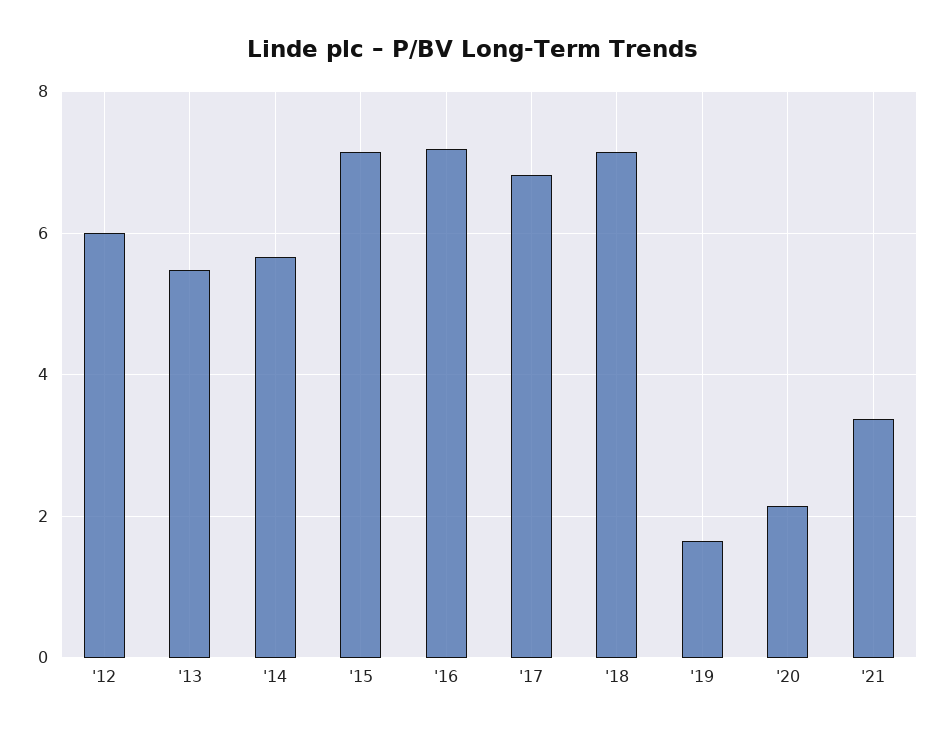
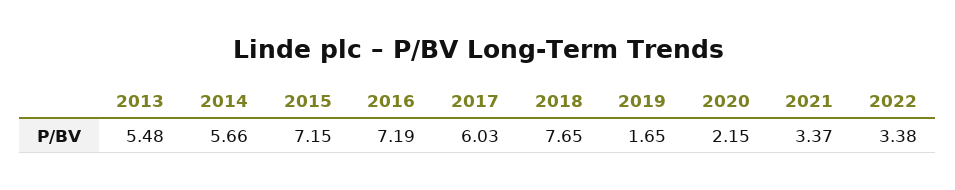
'12: 6 -> none
'17: 6.8 -> 6.03
'18: 7.2 -> 7.65
2022: none -> 3.38

